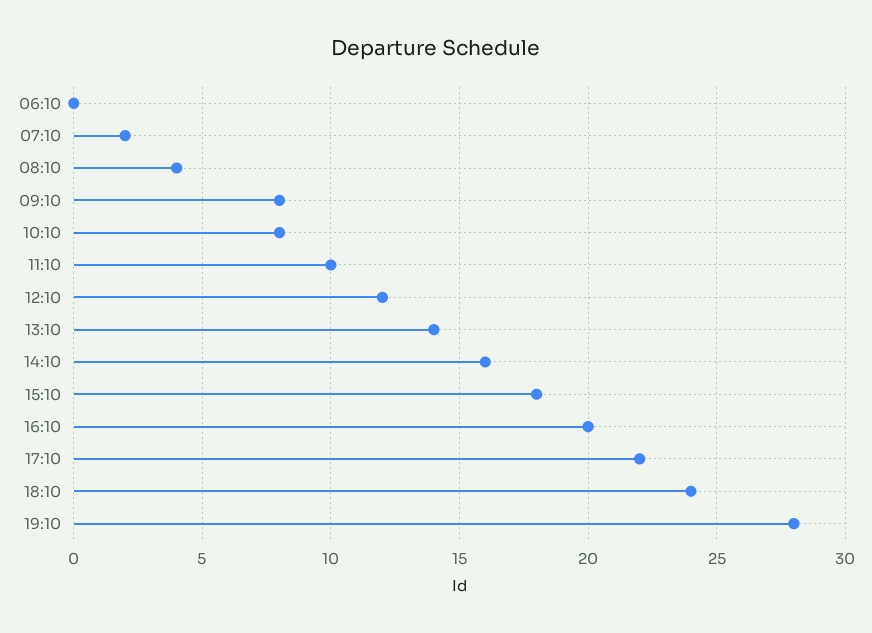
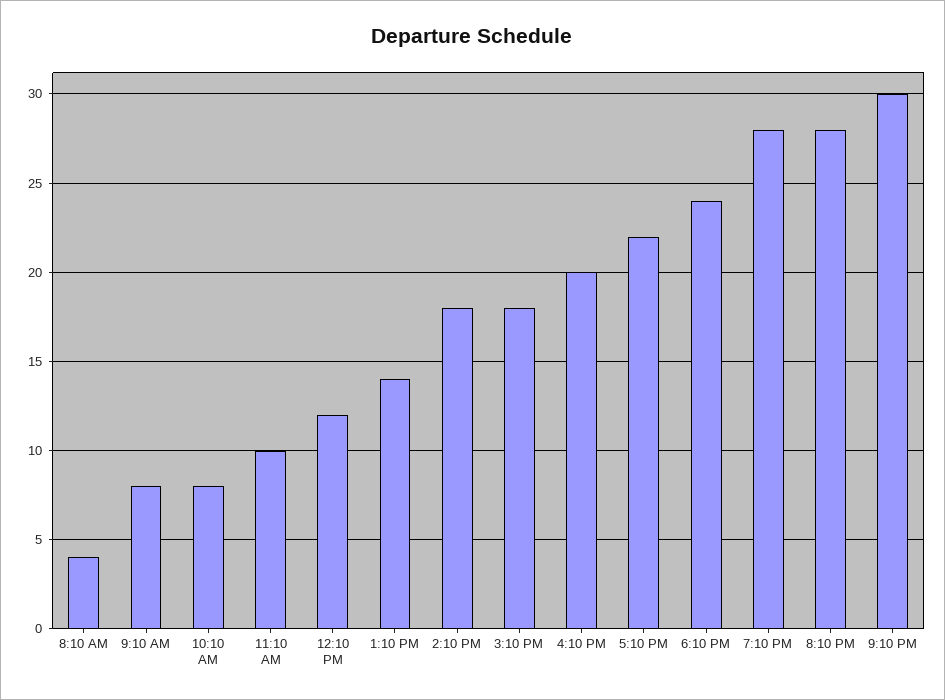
06:10: 0 -> none
07:10: 2 -> none
14:10: 16 -> 18
8:10 PM: none -> 28
9:10 PM: none -> 30

